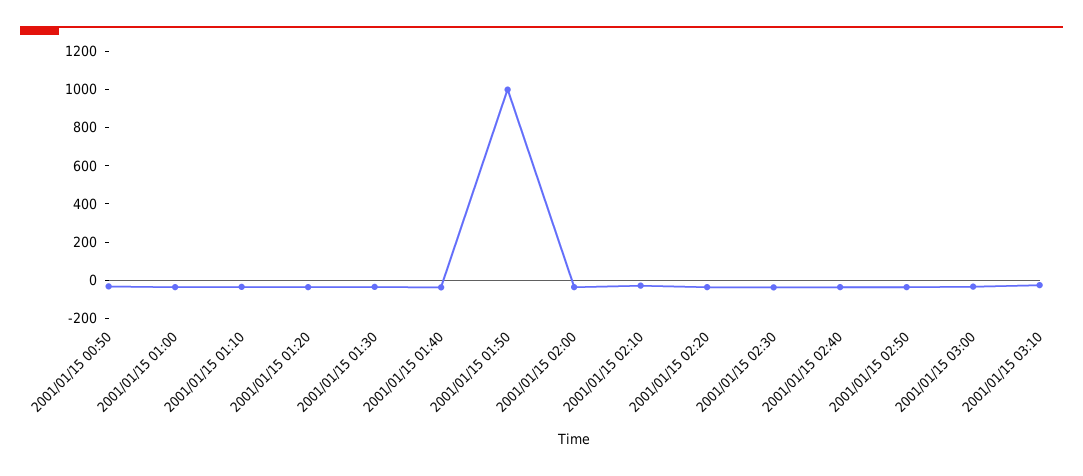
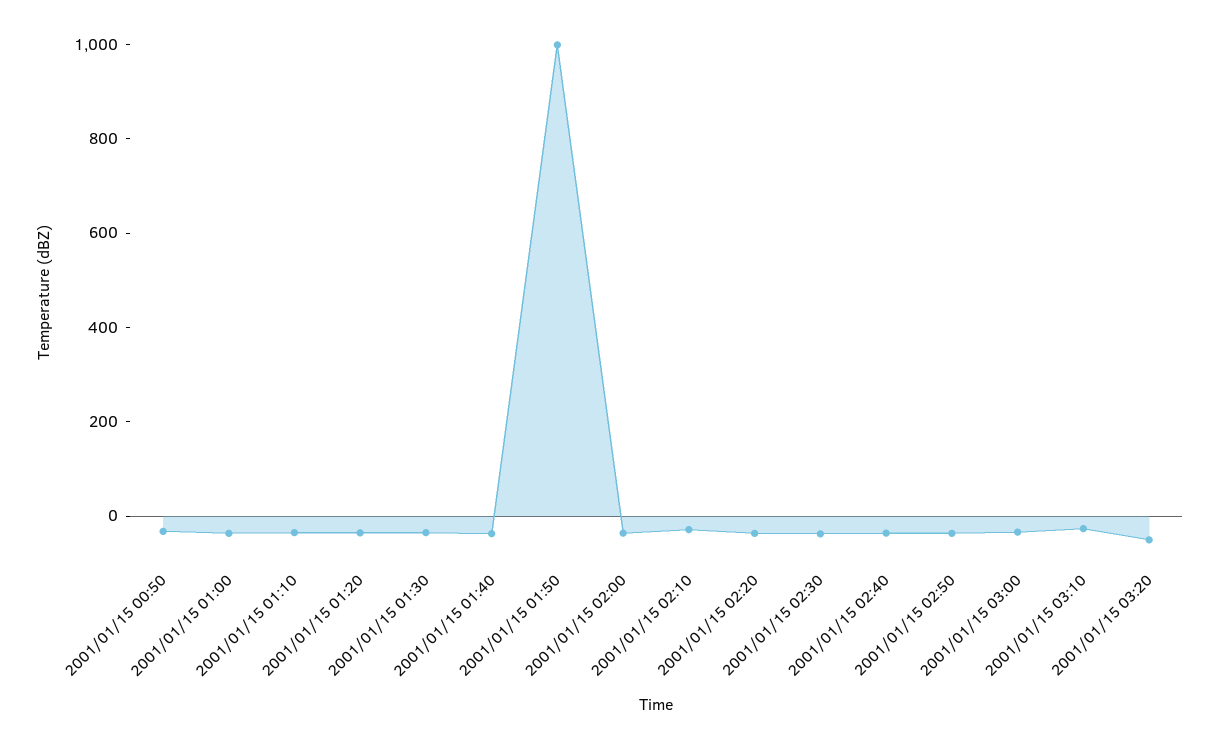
2001/01/15 03:20: none -> -50

